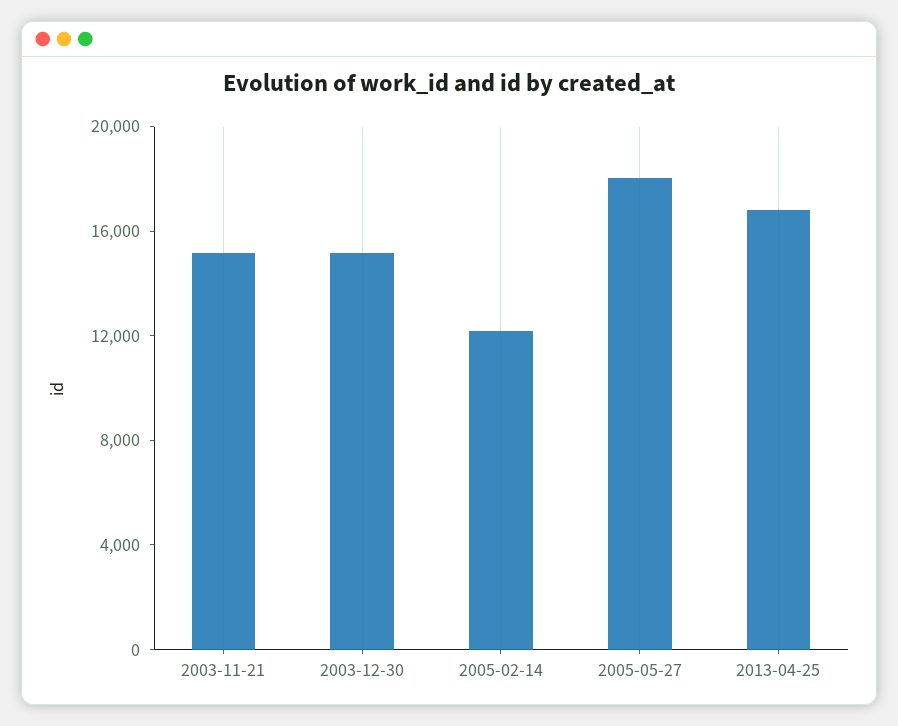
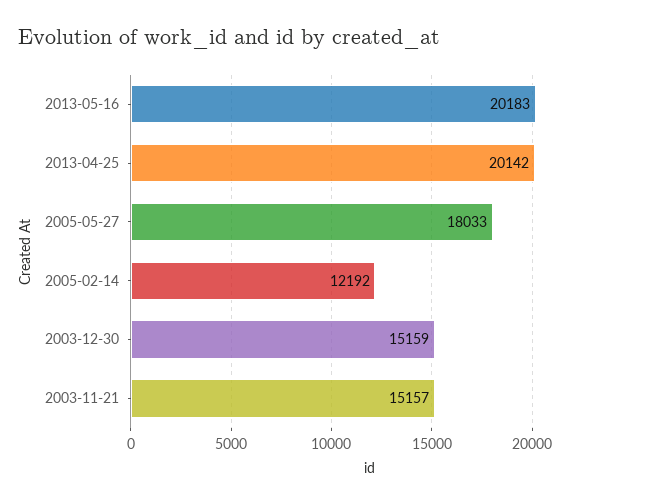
2013-04-25: 17000 -> 20142
2013-05-16: none -> 20183

